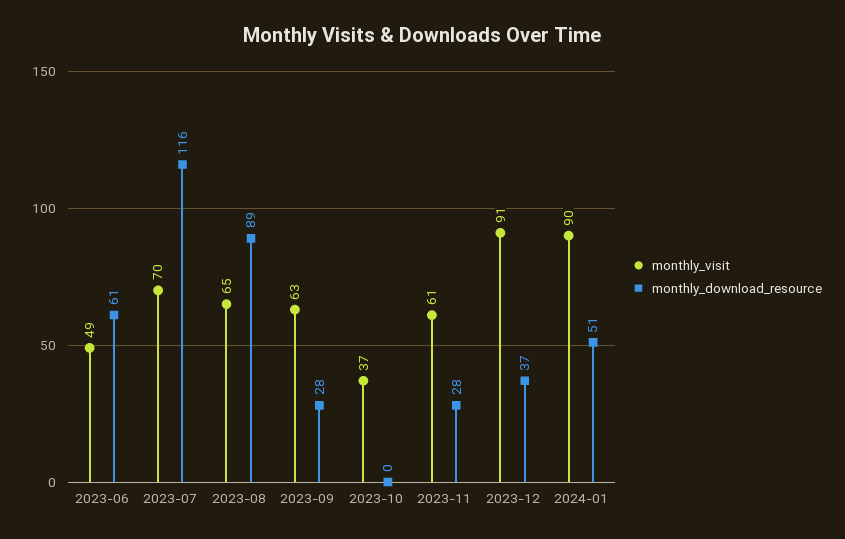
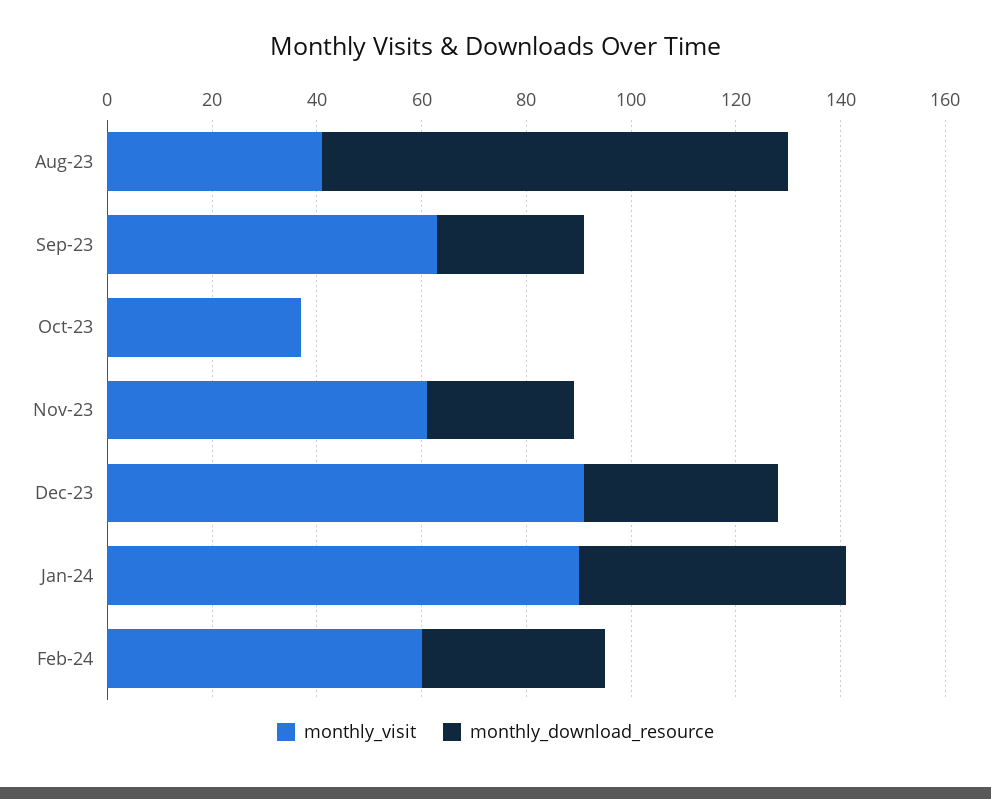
monthly_visit, 2023-06: 49 -> none
monthly_download_resource, 2023-06: 61 -> none
monthly_visit, 2023-07: 70 -> none
monthly_download_resource, 2023-07: 116 -> none
monthly_visit, 2023-08: 65 -> 40
monthly_visit, Feb-24: none -> 60
monthly_download_resource, Feb-24: none -> 35

